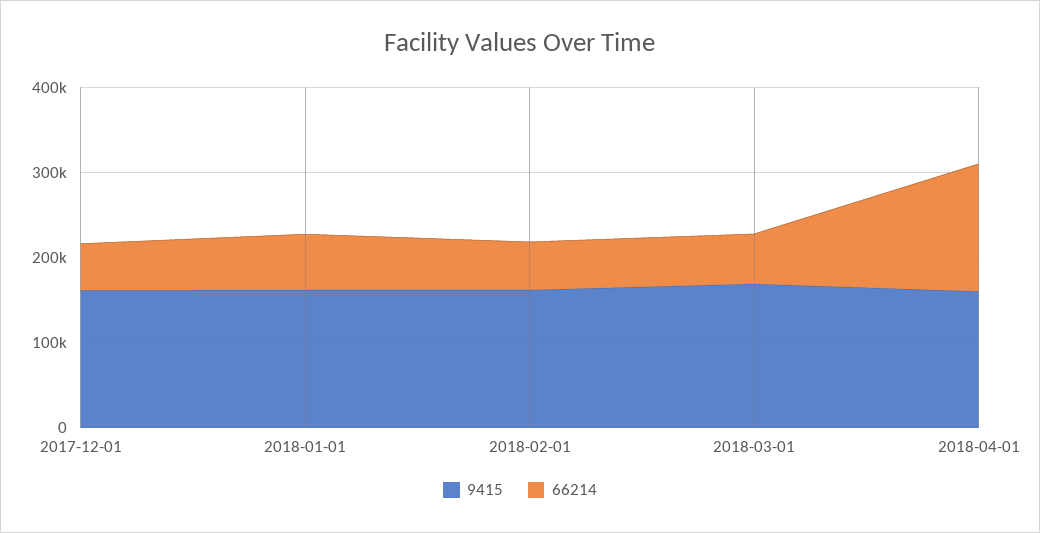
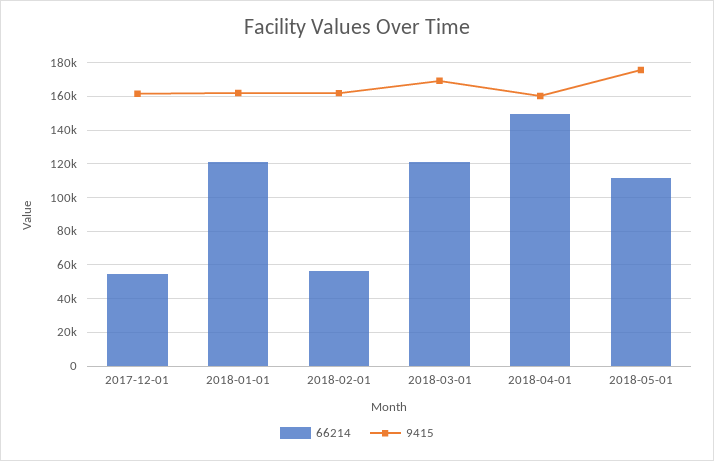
66214, 2018-01-01: 60000 -> 120000
66214, 2018-03-01: 60000 -> 120000
66214, 2018-05-01: none -> 110000
9415, 2018-05-01: none -> 175000

